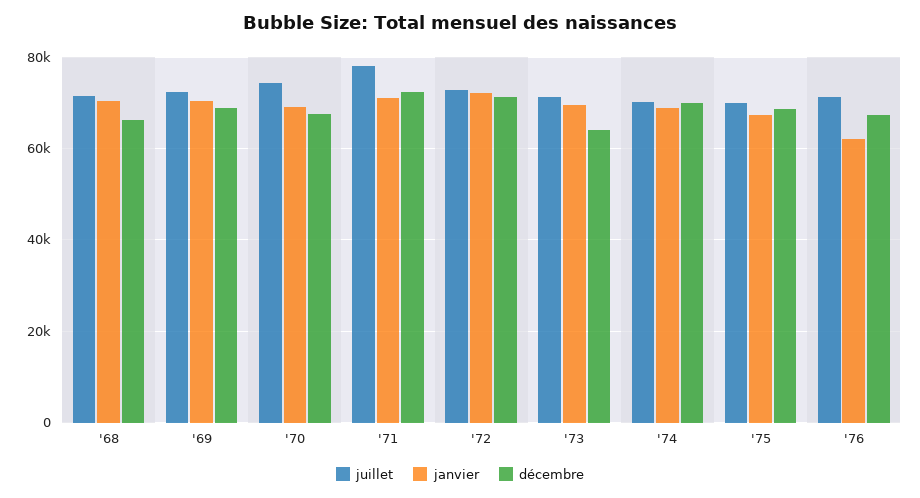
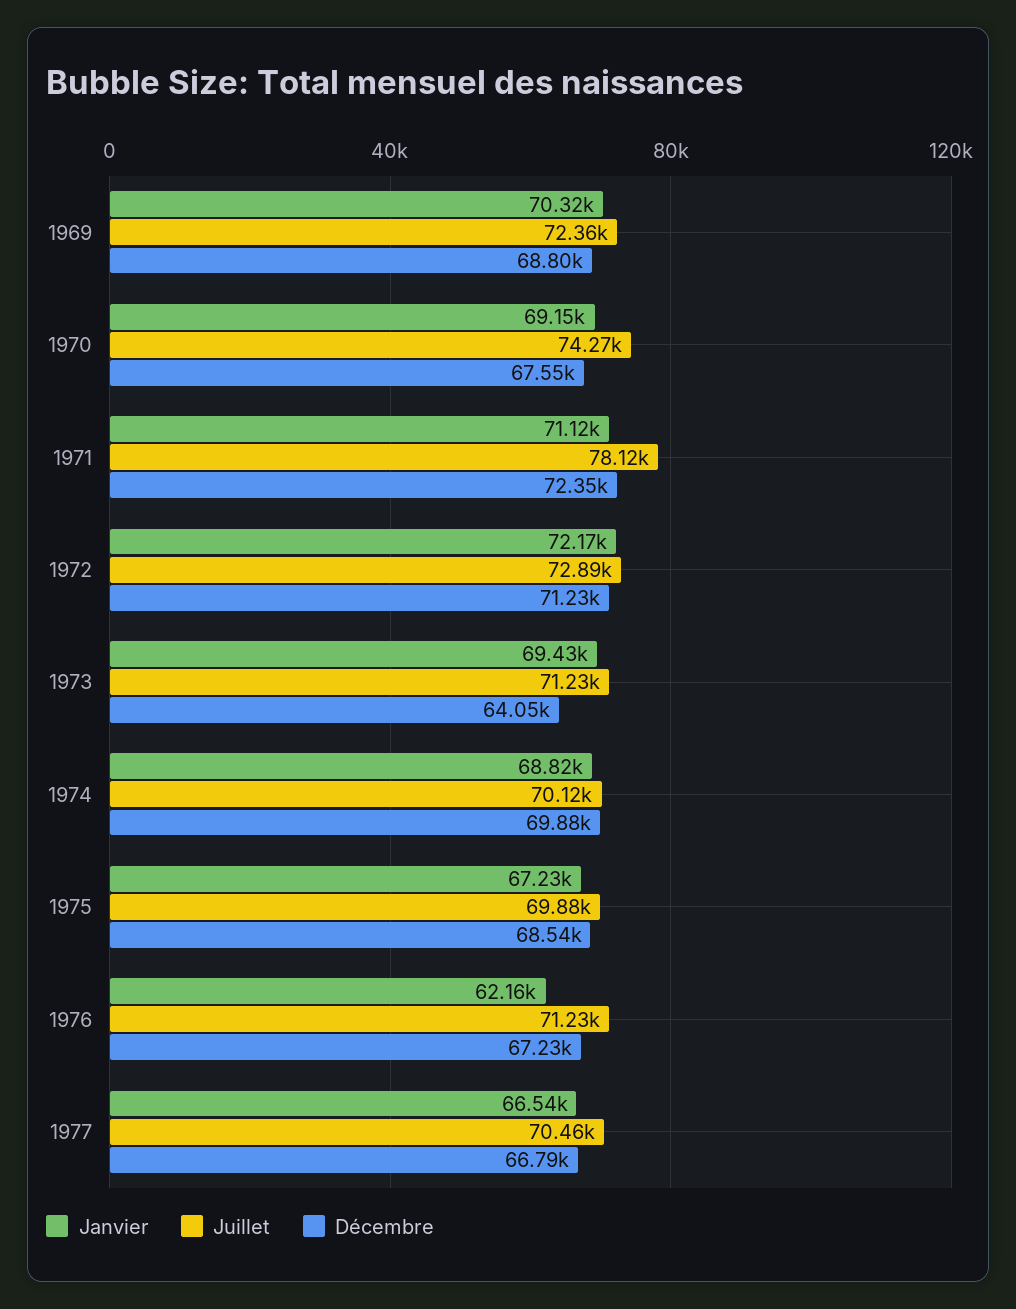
juillet, '68: 72000 -> none
janvier, '68: 70000 -> none
décembre, '68: 66000 -> none
janvier, 1977: none -> 66540
juillet, 1977: none -> 70460
décembre, 1977: none -> 66790

